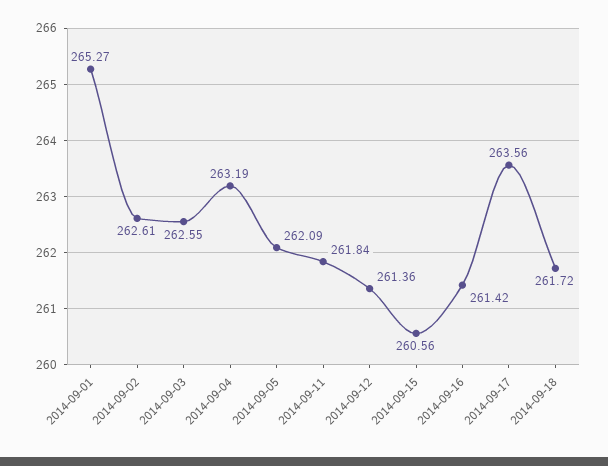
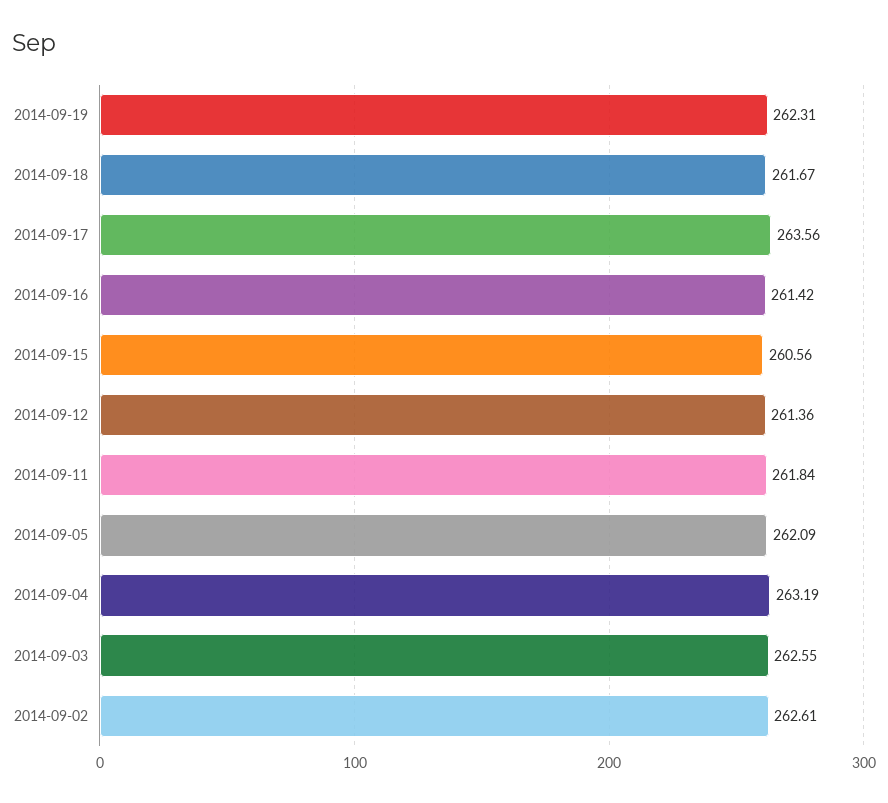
2014-09-01: 265.27 -> none
2014-09-18: 261.72 -> 261.67
2014-09-19: none -> 262.31

